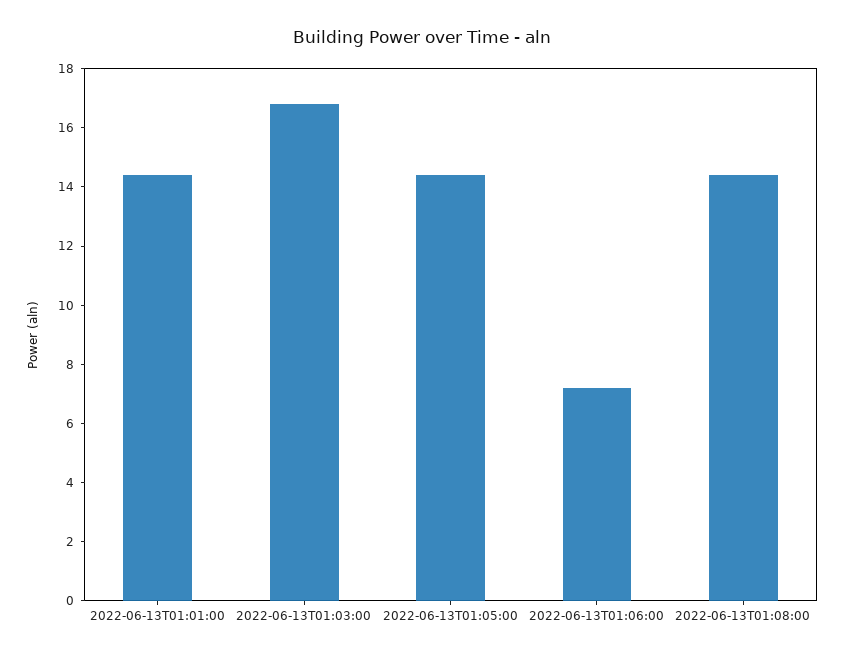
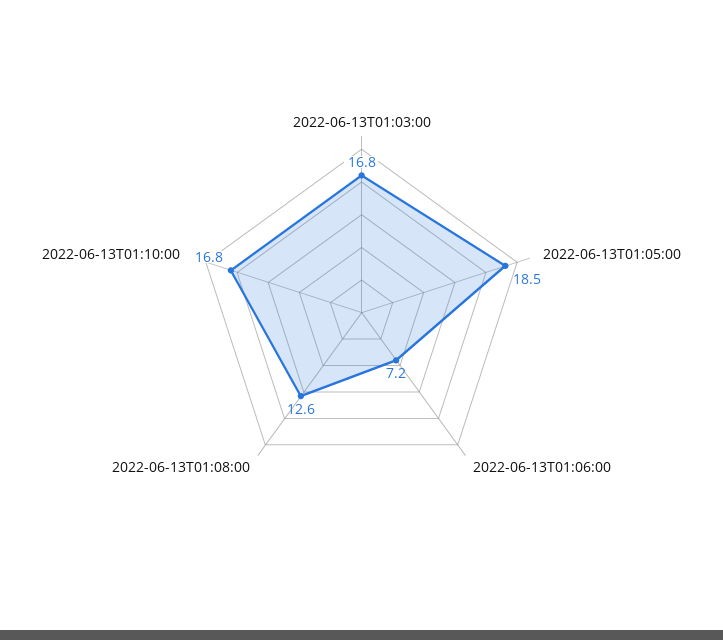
2022-06-13T01:01:00: 14.5 -> none
2022-06-13T01:05:00: 14.5 -> 18.5
2022-06-13T01:08:00: 14.5 -> 12.6
2022-06-13T01:10:00: none -> 16.8

